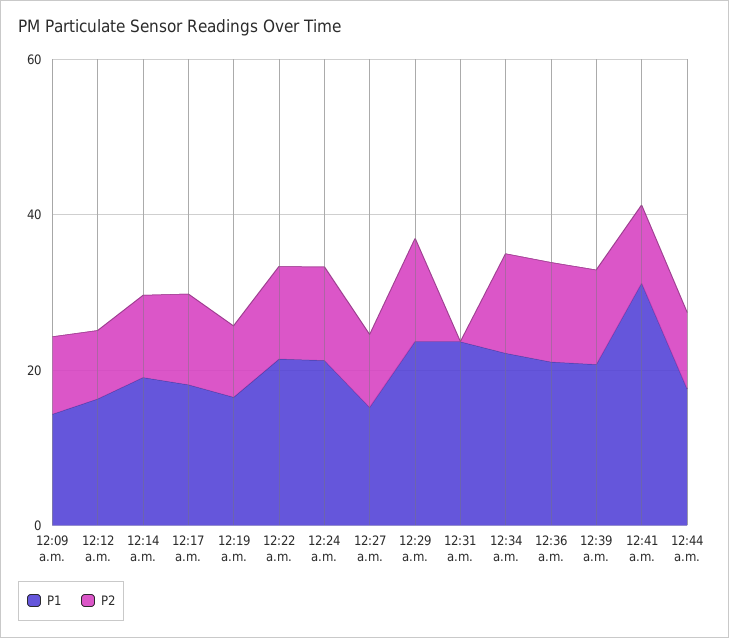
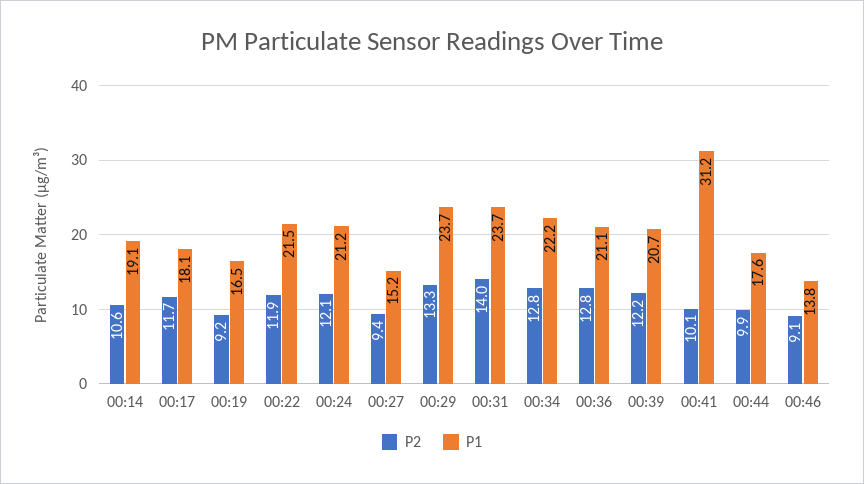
P1, 12:09 a.m.: 15 -> none
P2, 12:09 a.m.: 10 -> none
P1, 12:12 a.m.: 15 -> none
P2, 12:12 a.m.: 10 -> none
P2, 12:31 a.m.: 0 -> 14
P2, 00:46: none -> 9.1
P1, 00:46: none -> 13.8

